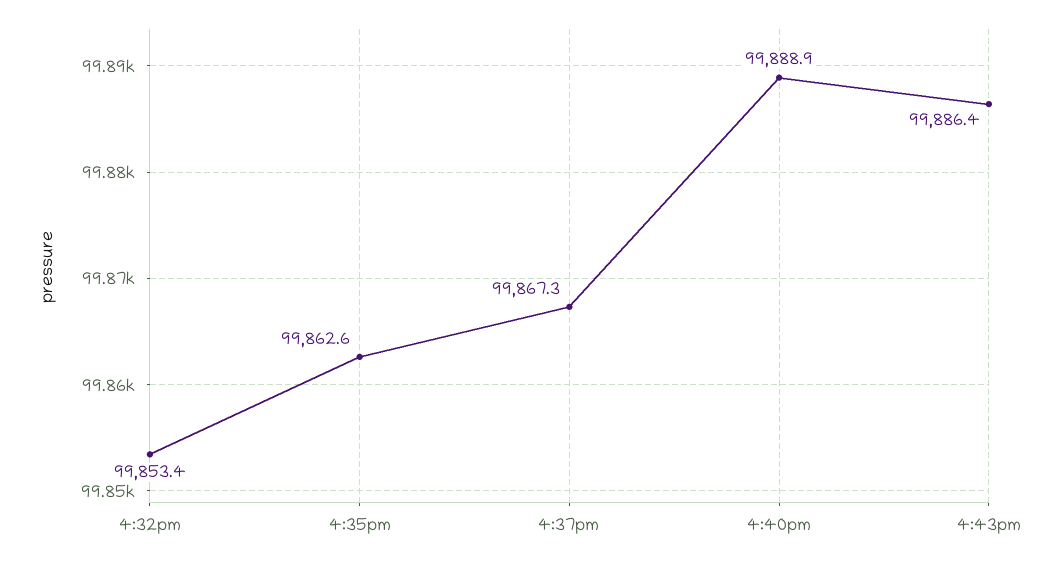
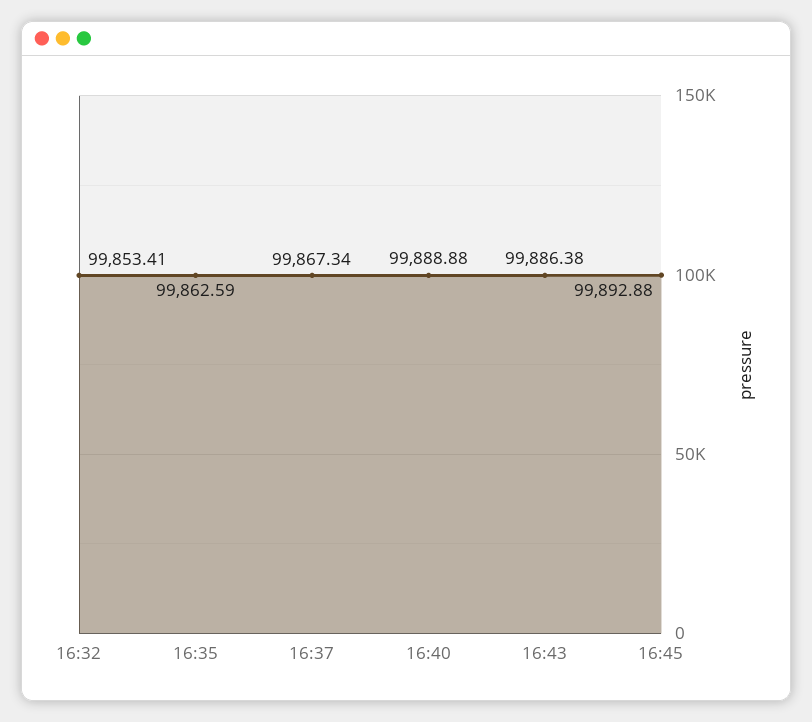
16:45: none -> 99892.88

